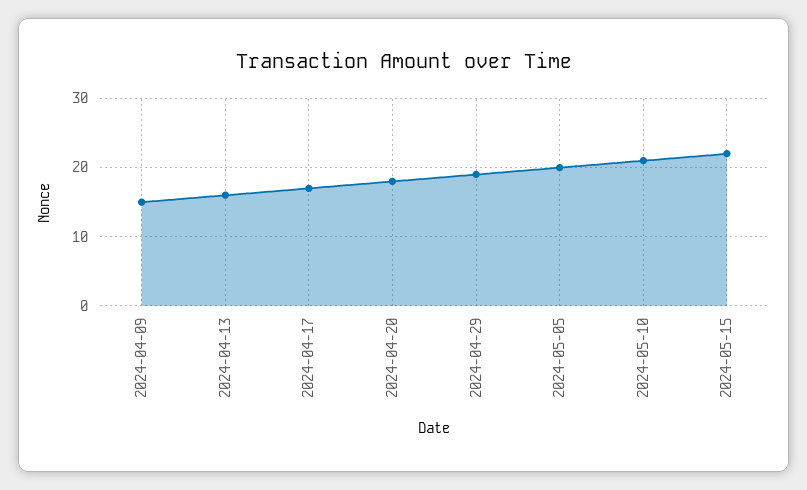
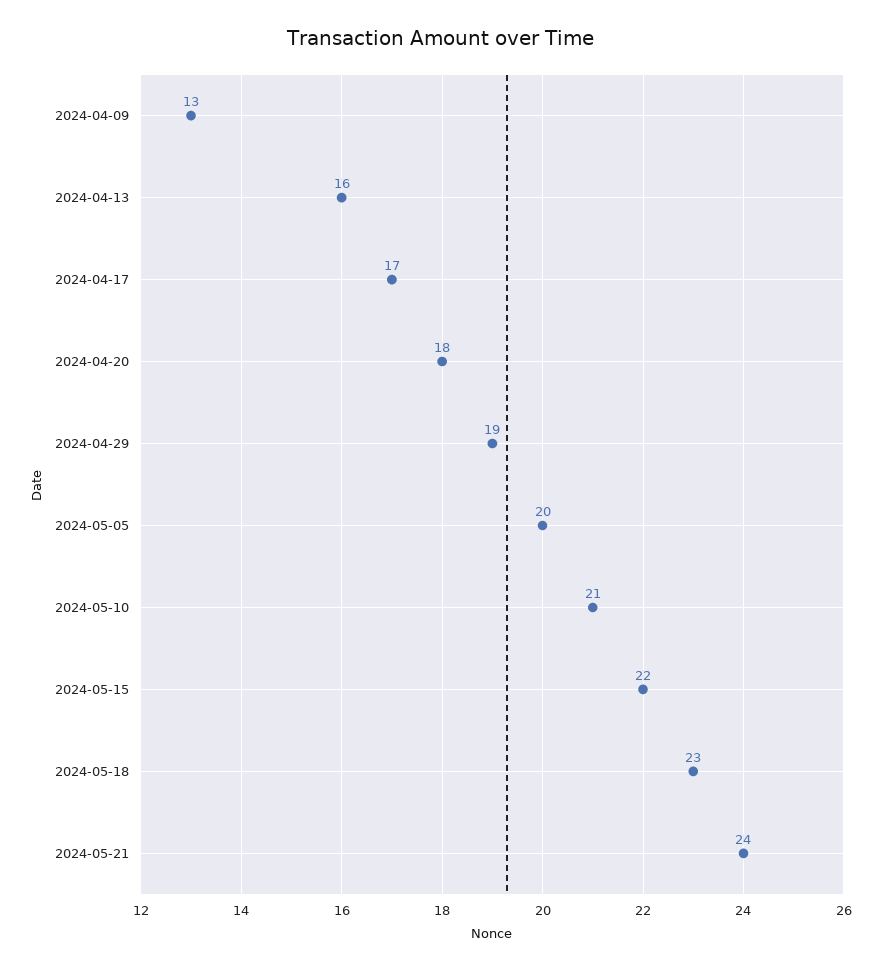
2024-04-09: 15 -> 13
2024-05-18: none -> 23
2024-05-21: none -> 24

